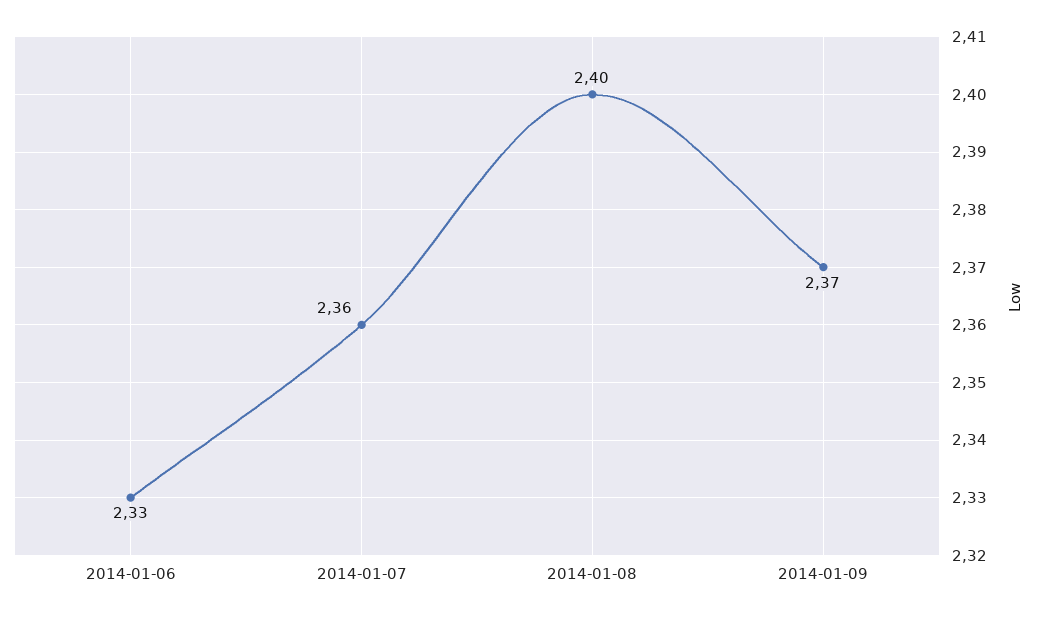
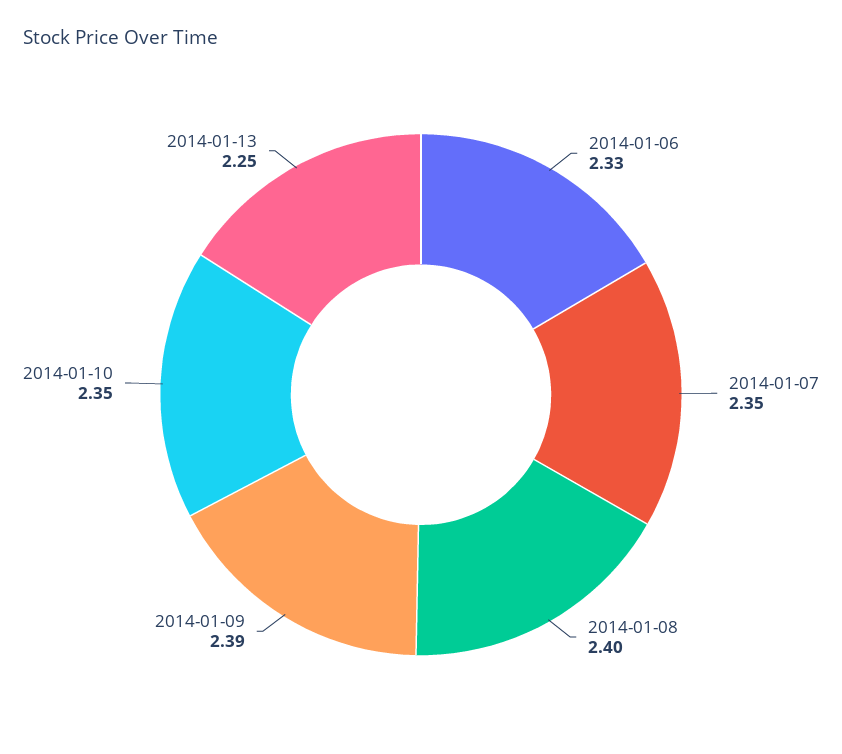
2014-01-07: 2.36 -> 2.35
2014-01-09: 2.37 -> 2.39
2014-01-10: none -> 2.35
2014-01-13: none -> 2.25

